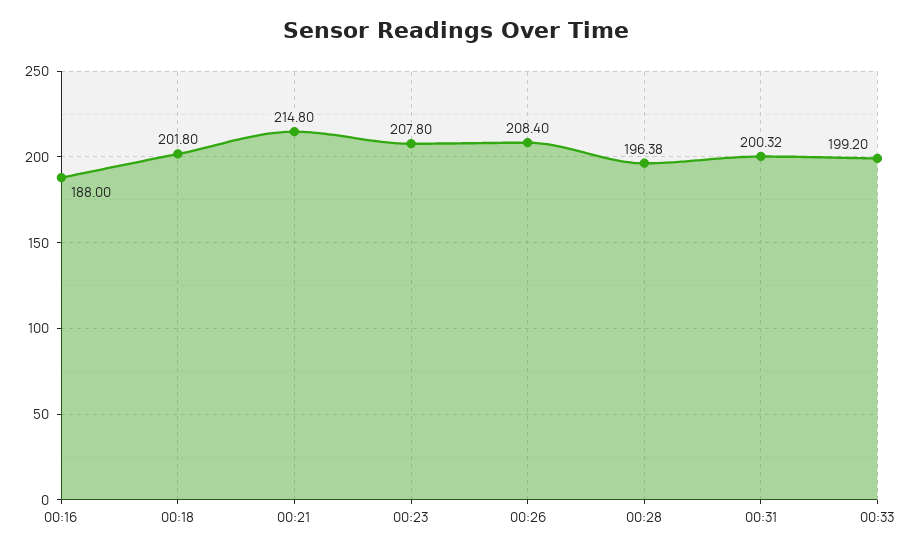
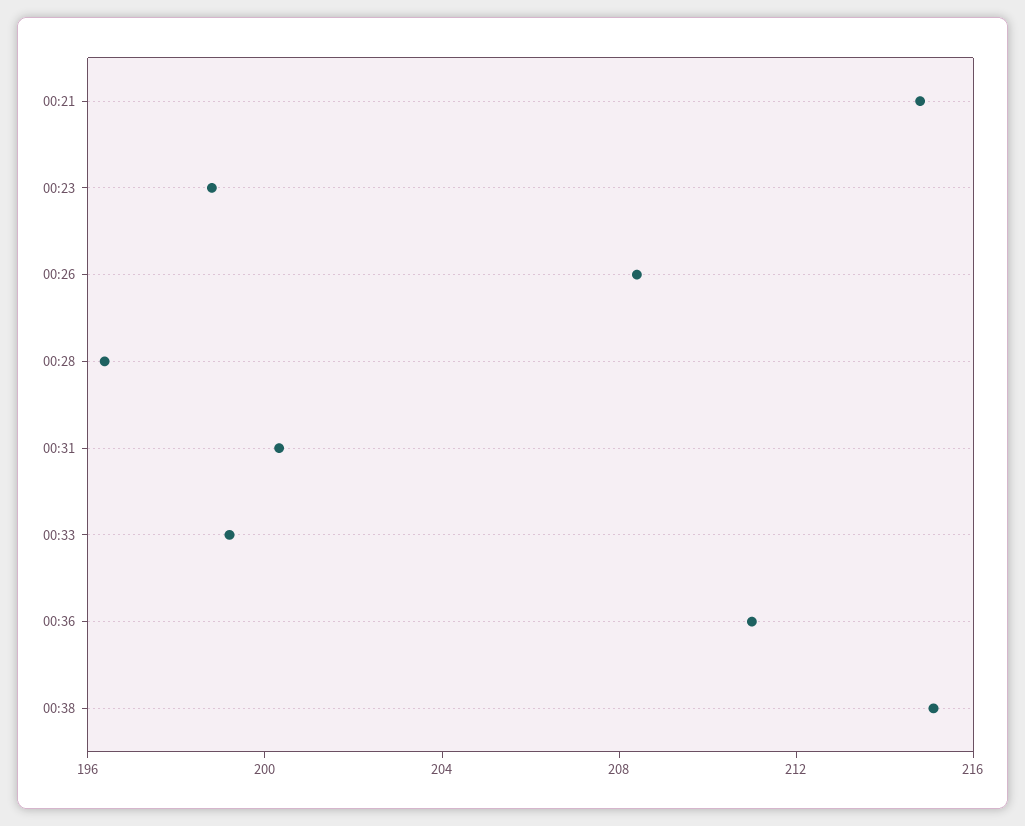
00:16: 188 -> none
00:18: 201.8 -> none
00:23: 207.8 -> 199
00:36: none -> 211
00:38: none -> 215

